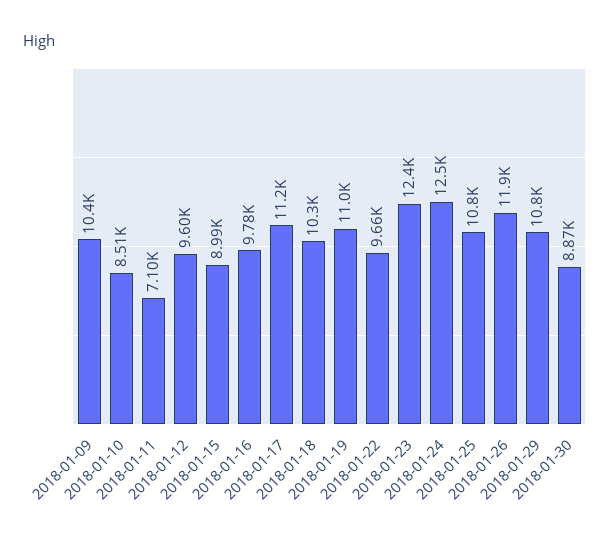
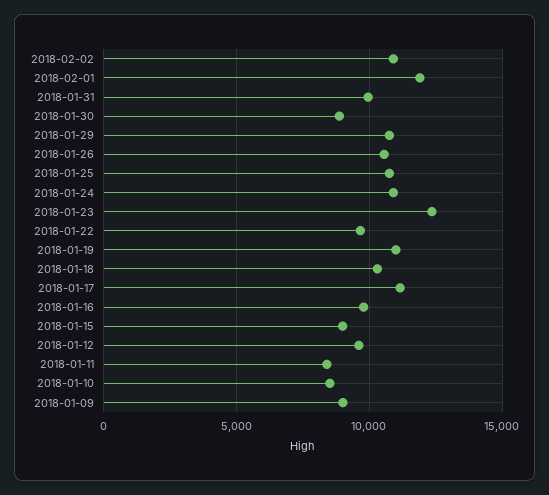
2018-01-09: 10400 -> 9000
2018-01-11: 7100 -> 8500
2018-01-24: 12500 -> 11000
2018-01-26: 11900 -> 10500
2018-02-02: none -> 11000
2018-02-01: none -> 12000
2018-01-31: none -> 10000

